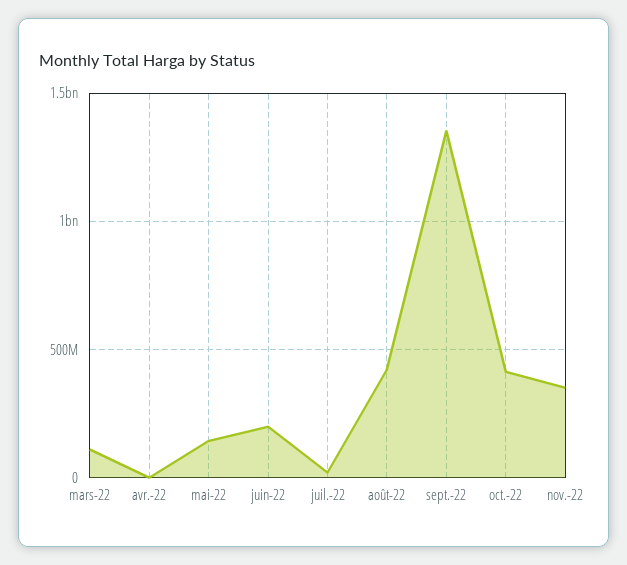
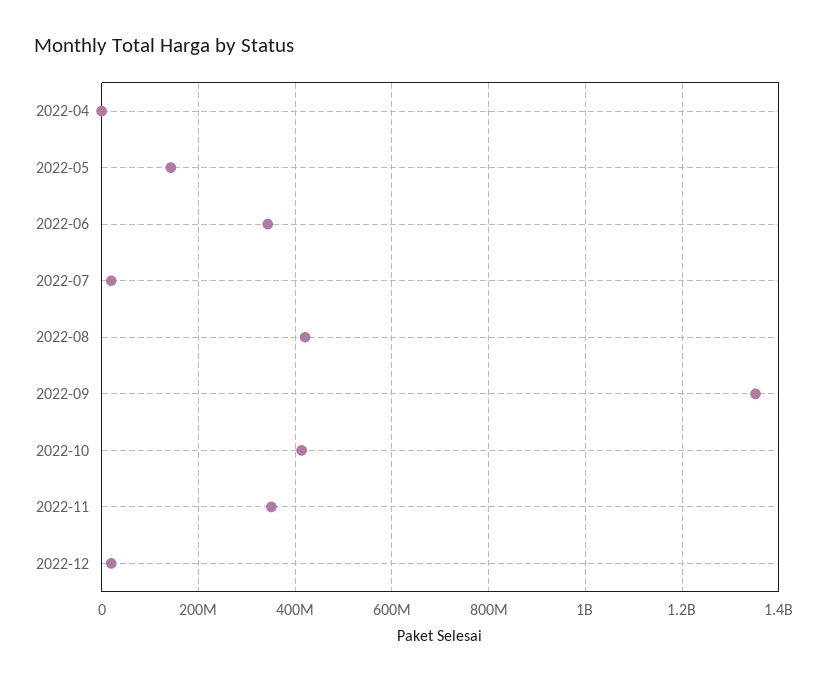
mars-22: 100000000 -> none
juin-22: 200000000 -> 340000000
2022-12: none -> 20000000

